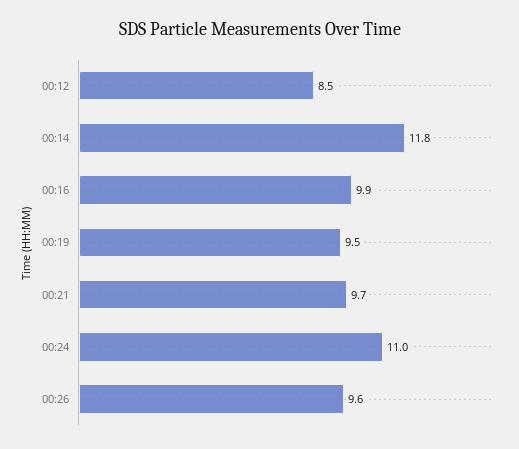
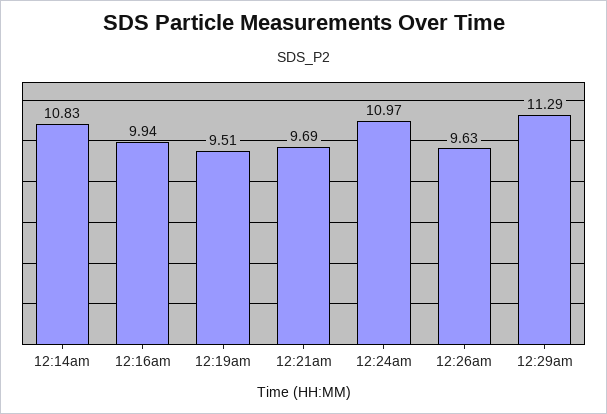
00:12: 8.5 -> none
00:14: 11.8 -> 10.83
12:29am: none -> 11.29

